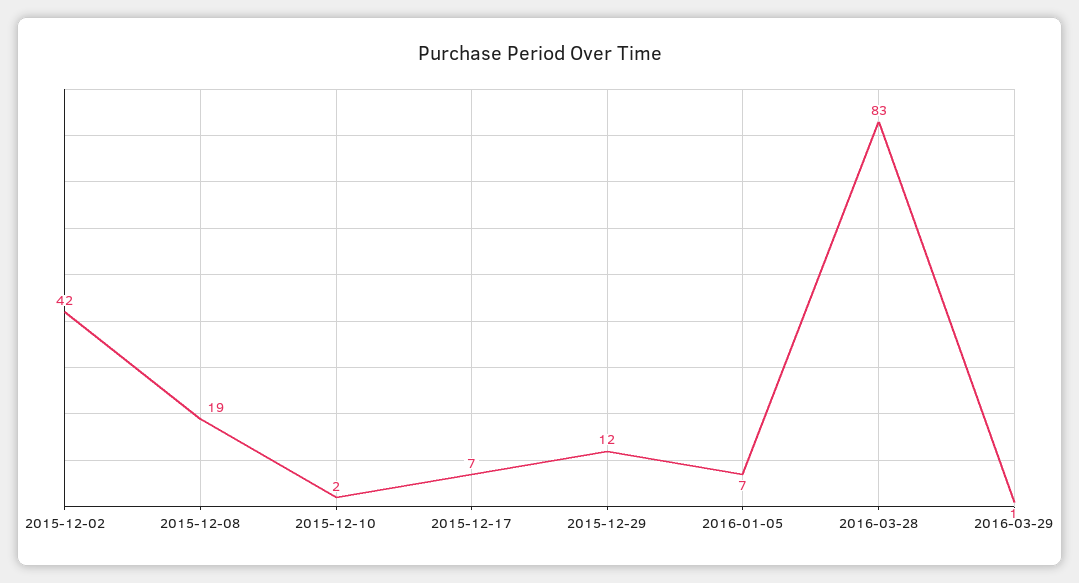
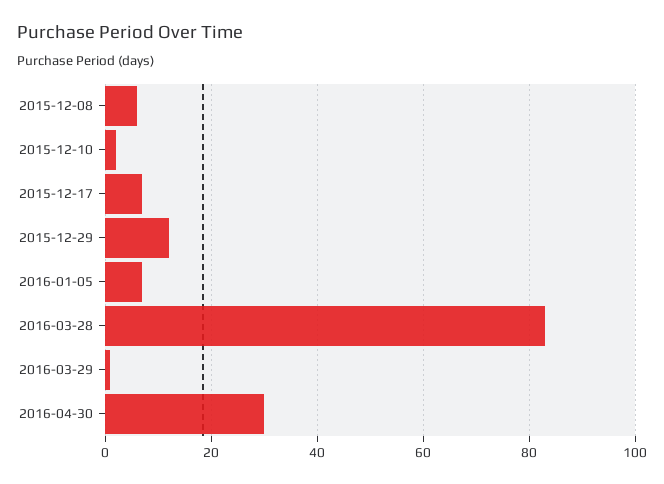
2015-12-02: 42 -> none
2015-12-08: 19 -> 5
2016-04-30: none -> 30

